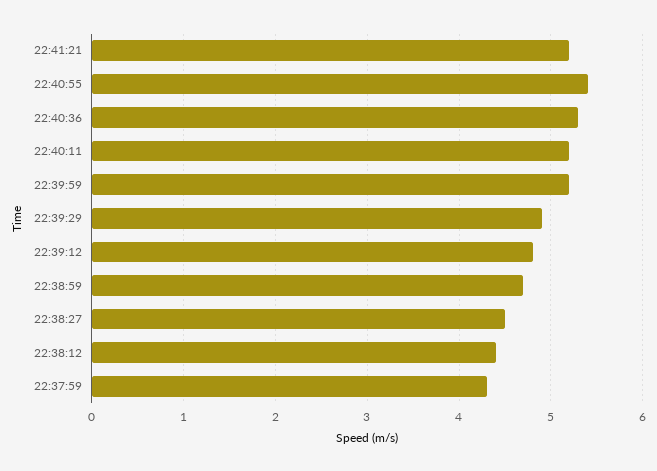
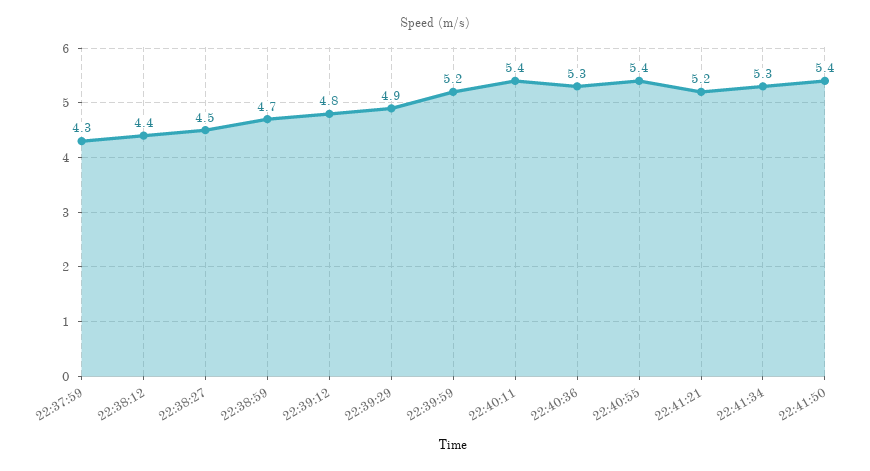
22:40:11: 5.2 -> 5.4
22:41:34: none -> 5.3
22:41:50: none -> 5.4

